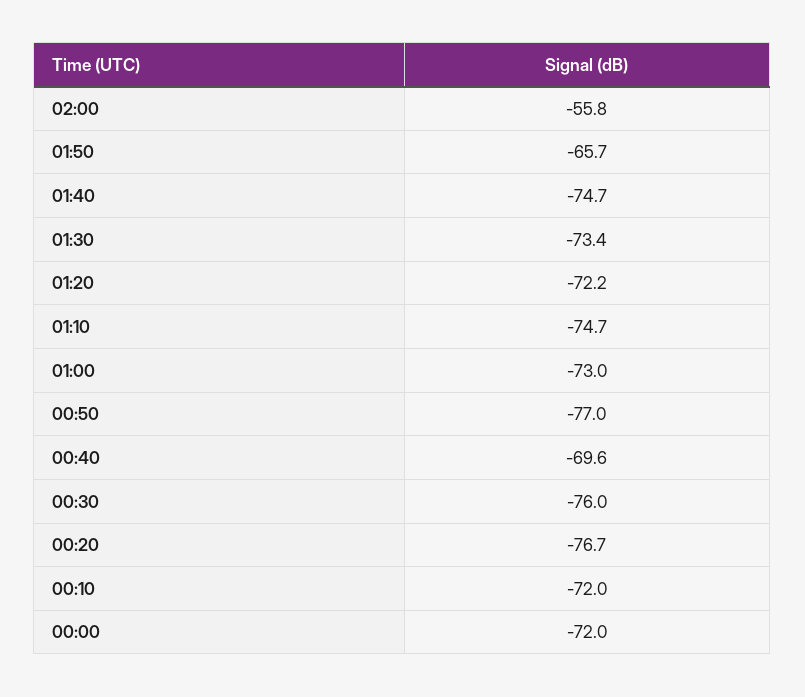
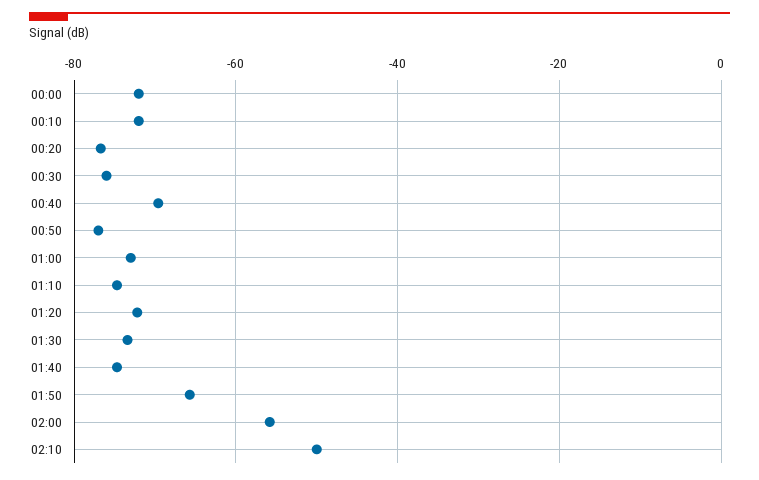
02:10: none -> -50

